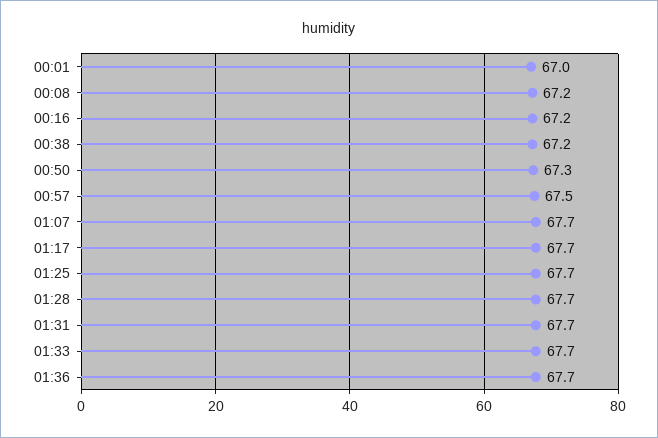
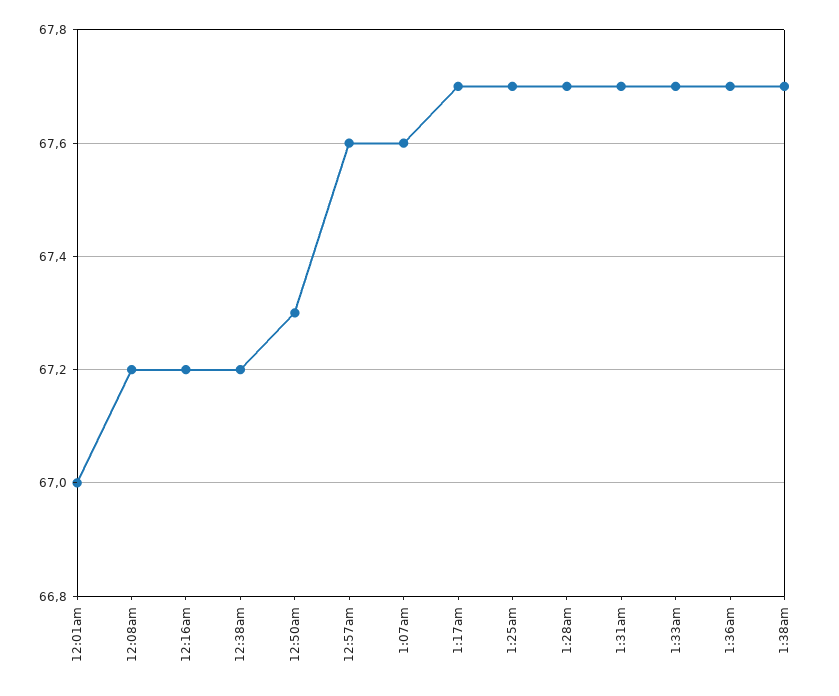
00:57: 67.5 -> 67.6
01:07: 67.7 -> 67.6
1:38am: none -> 67.7

